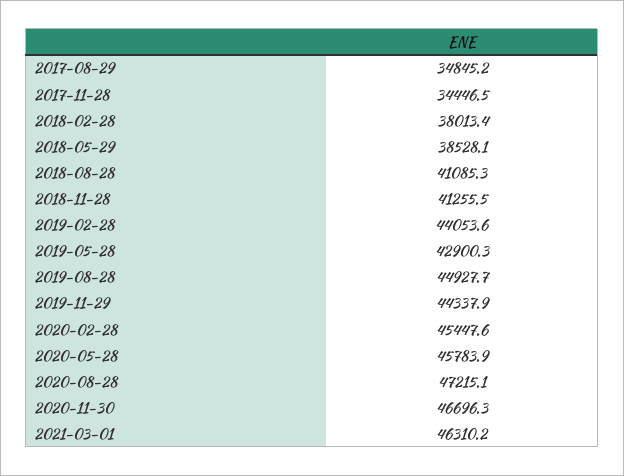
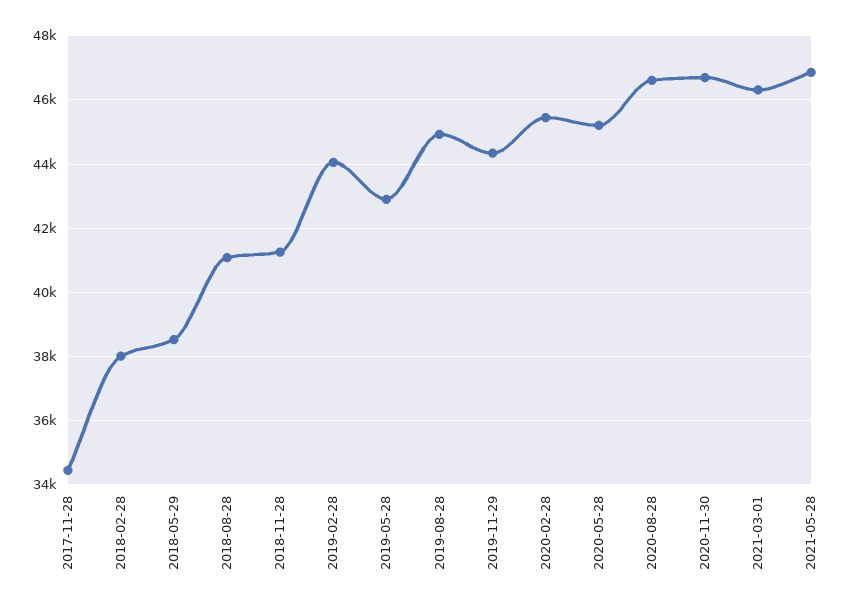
2017-08-29: 34845.2 -> none
2020-05-28: 45783.9 -> 45200
2020-08-28: 47215.1 -> 46600
2021-05-28: none -> 46800

